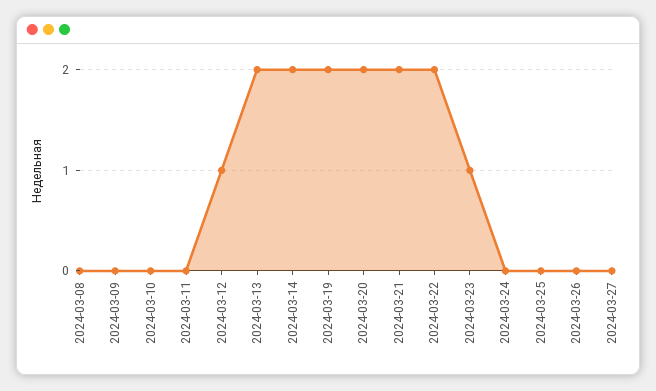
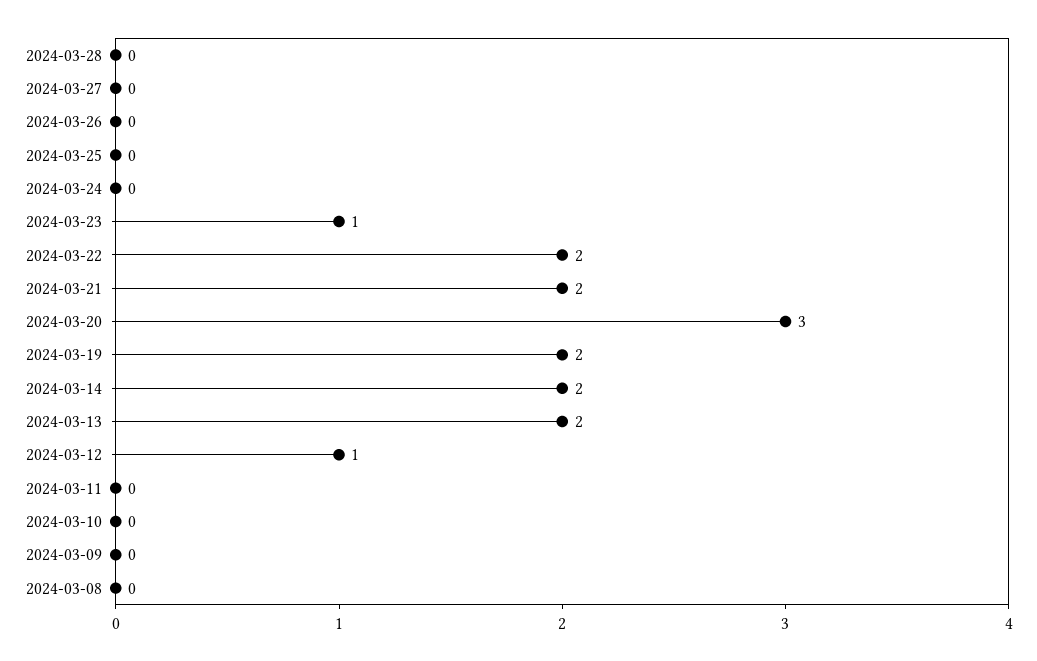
2024-03-20: 2 -> 3
2024-03-28: none -> 0

